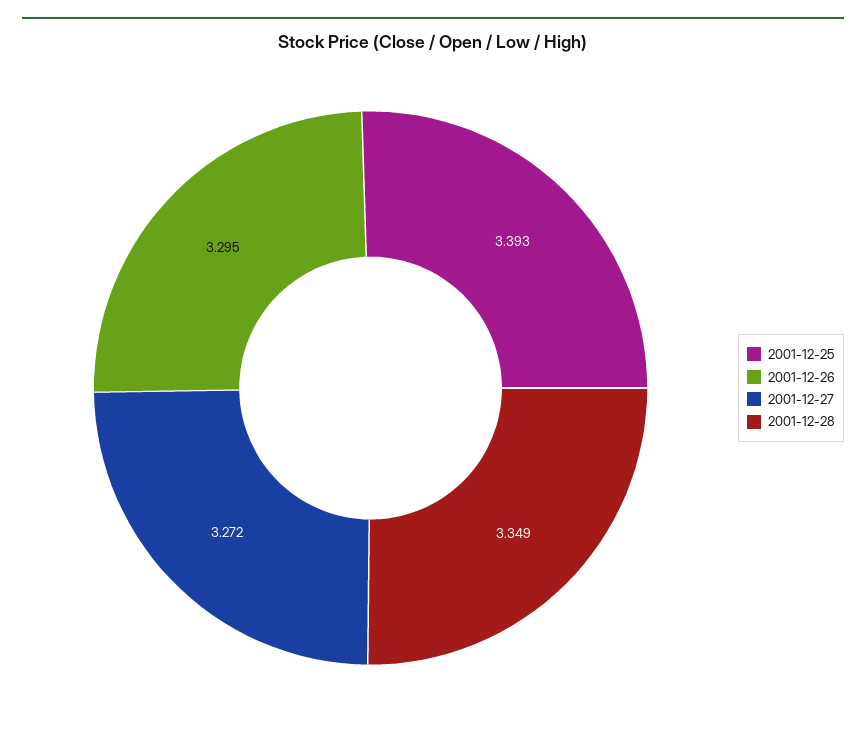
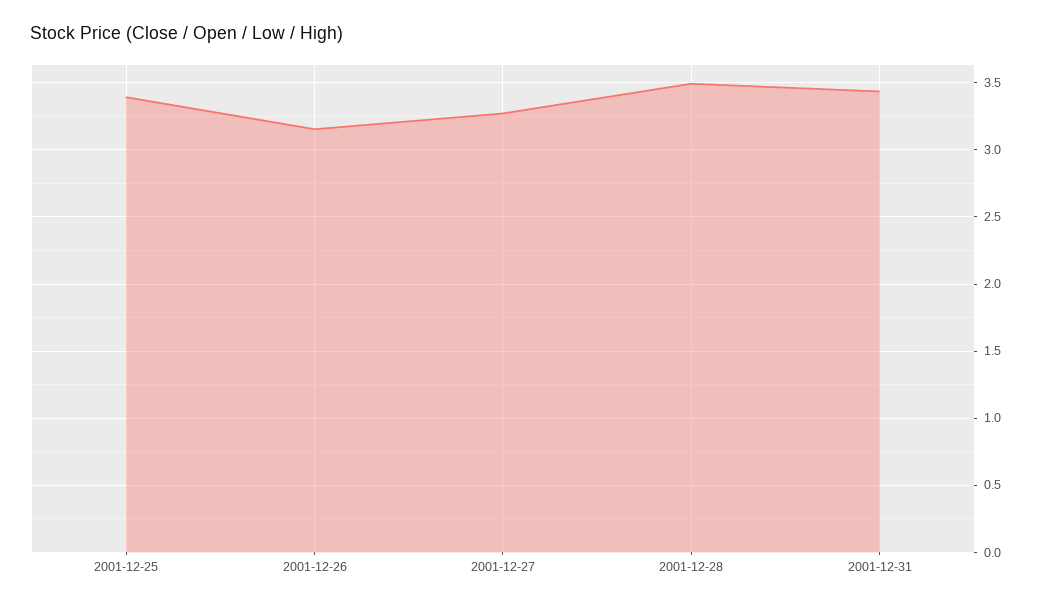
2001-12-26: 3.295 -> 3.15
2001-12-28: 3.349 -> 3.5
2001-12-31: none -> 3.45

